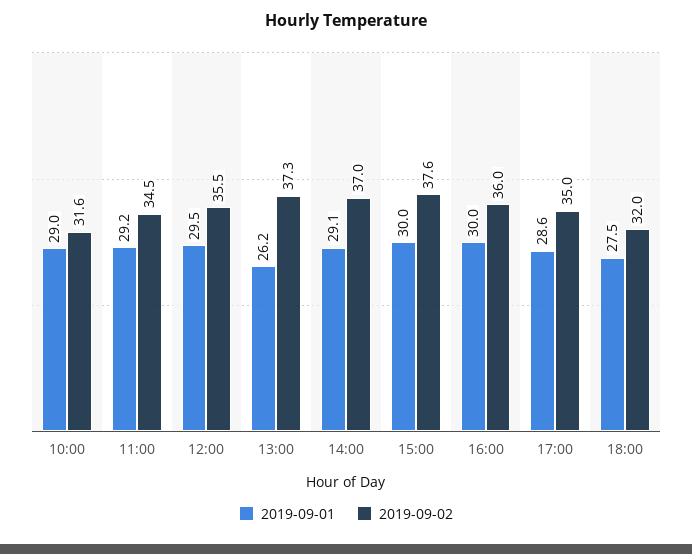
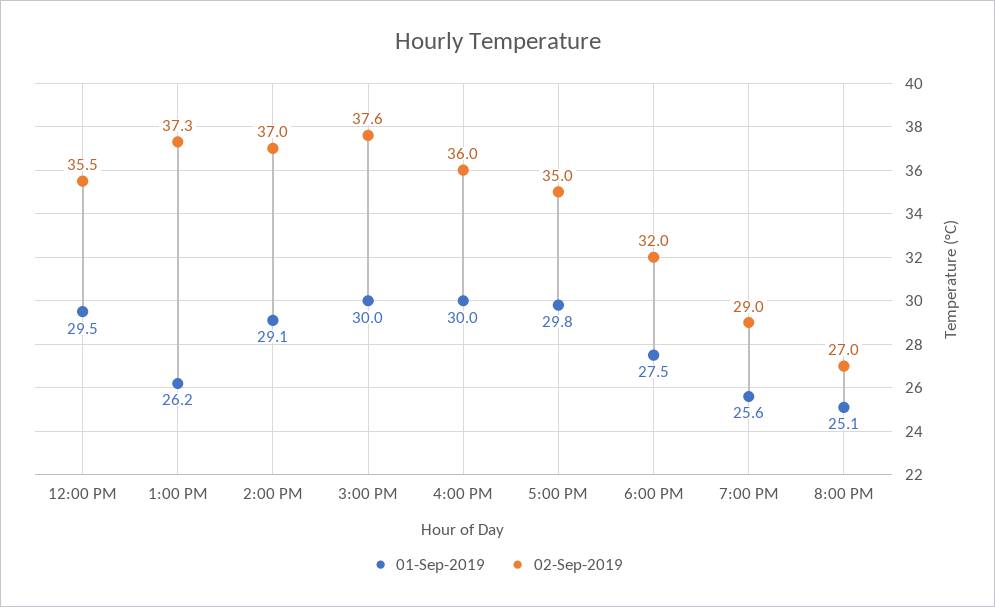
2019-09-01, 10:00: 29 -> none
2019-09-02, 10:00: 31.6 -> none
2019-09-01, 11:00: 29.2 -> none
2019-09-02, 11:00: 34.5 -> none
2019-09-01, 17:00: 28.6 -> 29.8
2019-09-01, 7:00 PM: none -> 25.6
2019-09-02, 7:00 PM: none -> 29
2019-09-01, 8:00 PM: none -> 25.1
2019-09-02, 8:00 PM: none -> 27

